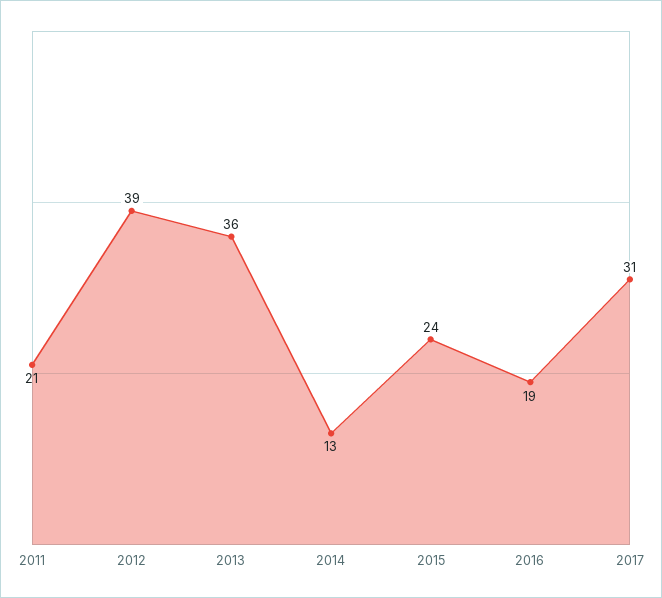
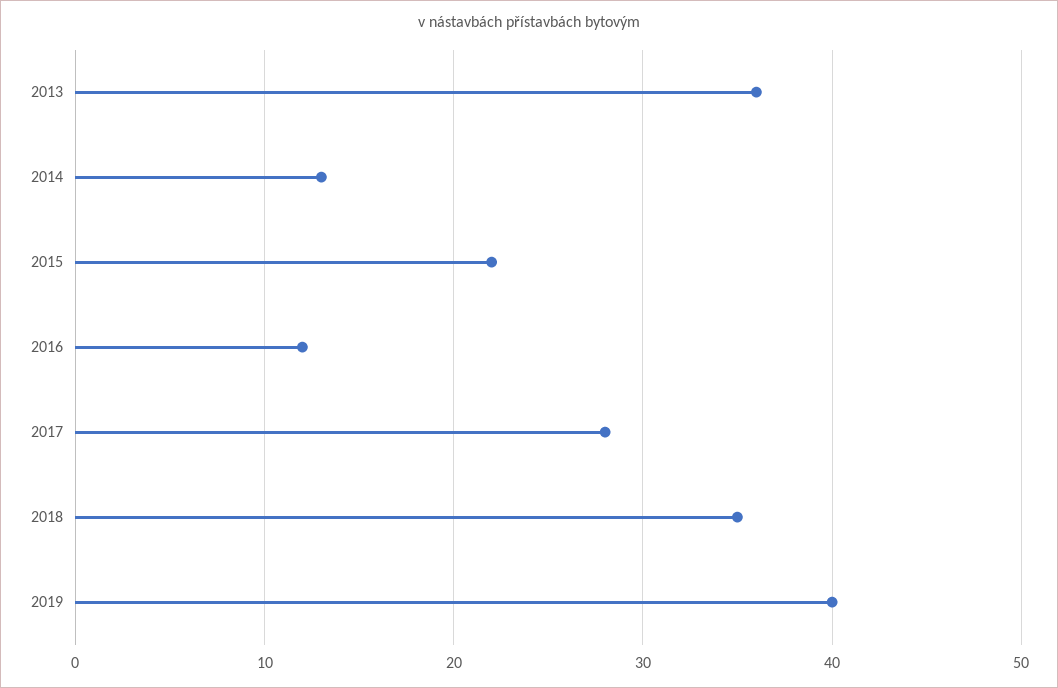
2011: 21 -> none
2012: 39 -> none
2015: 24 -> 22
2016: 19 -> 12
2017: 31 -> 28
2018: none -> 35
2019: none -> 40

